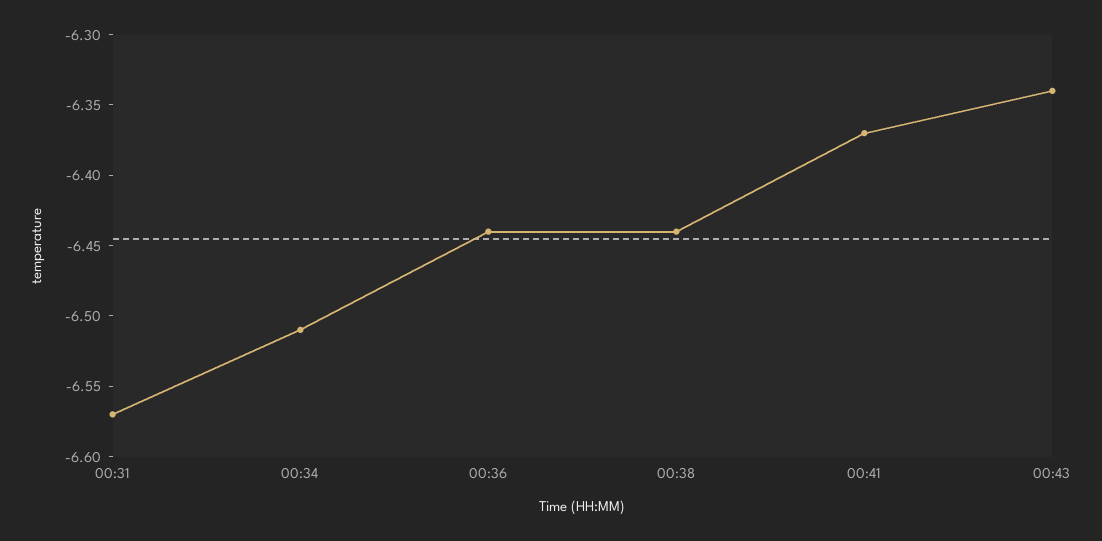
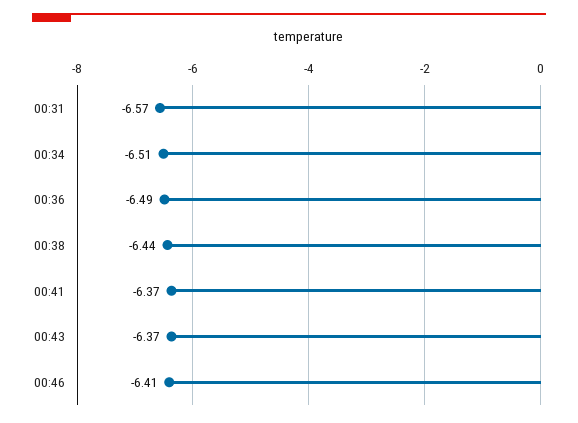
00:36: -6.44 -> -6.49
00:43: -6.34 -> -6.37
00:46: none -> -6.41

